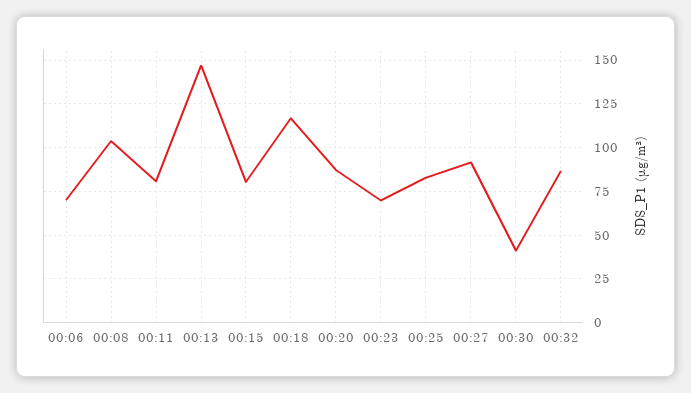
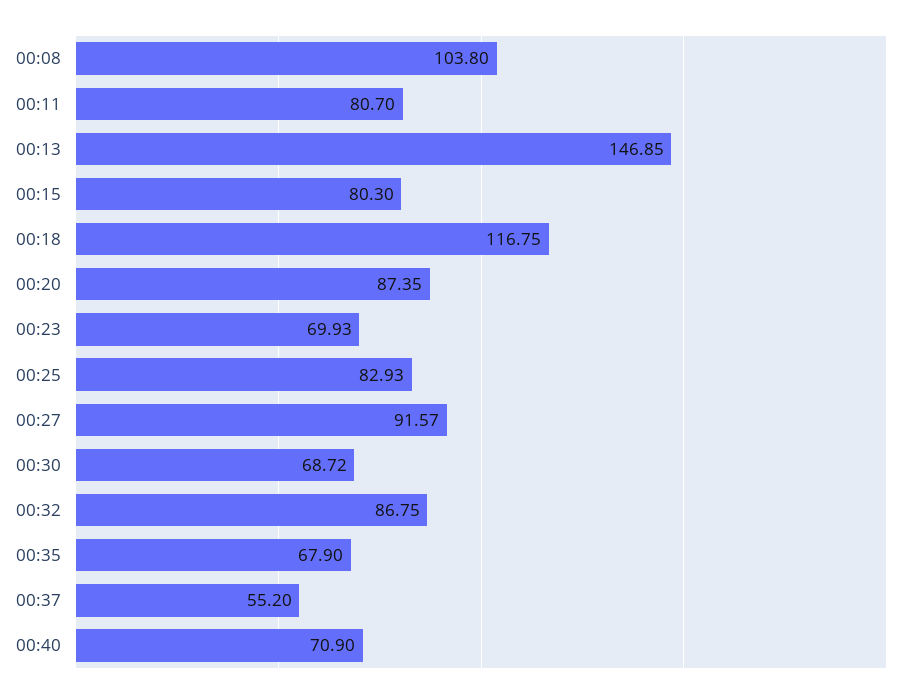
00:06: 70 -> none
00:30: 40 -> 68.72
00:35: none -> 67.9
00:37: none -> 55.2
00:40: none -> 70.9

